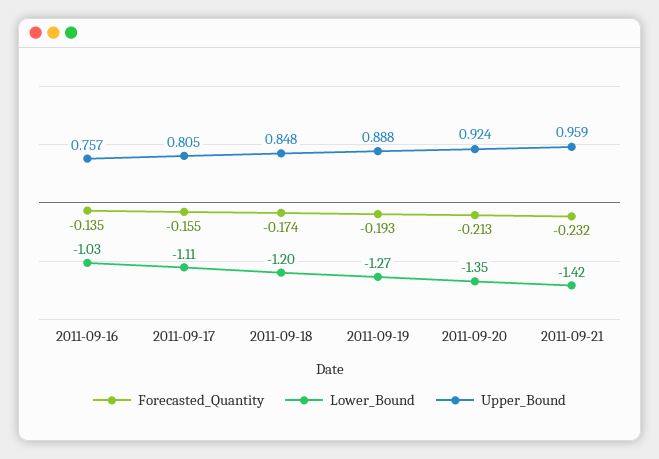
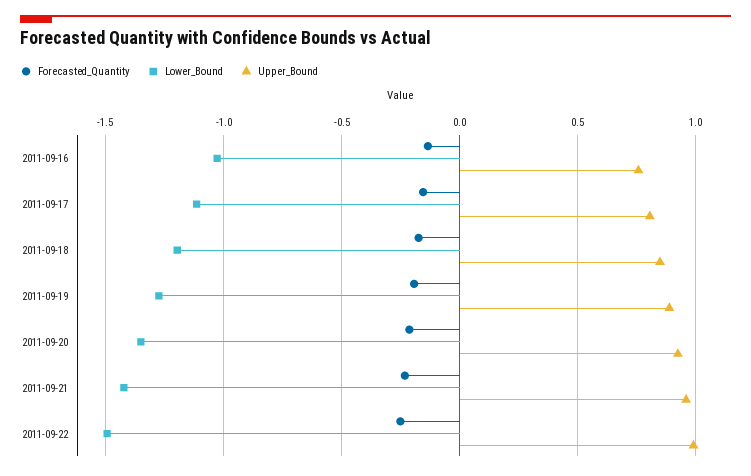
Forecasted_Quantity, 2011-09-22: none -> -0.25
Lower_Bound, 2011-09-22: none -> -1.5
Upper_Bound, 2011-09-22: none -> 1

